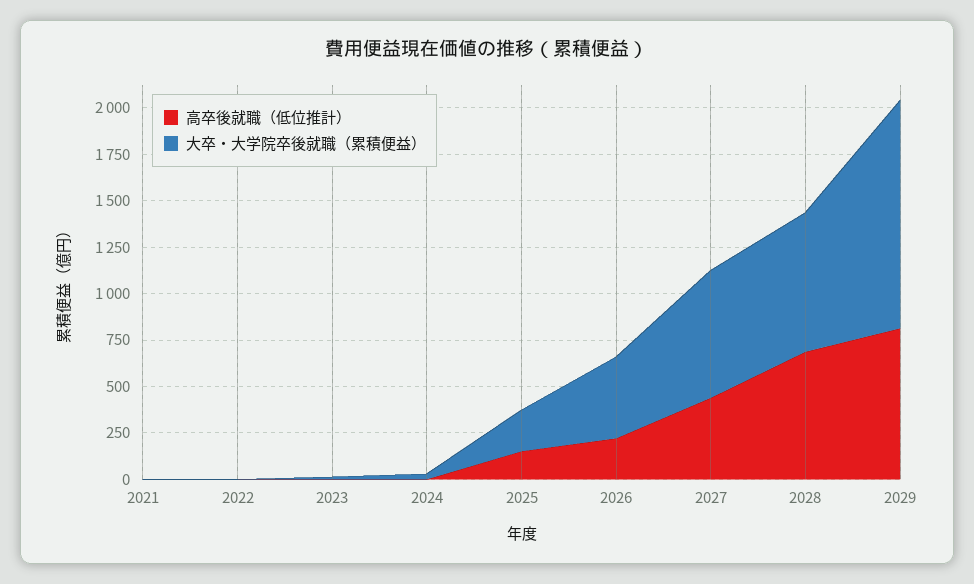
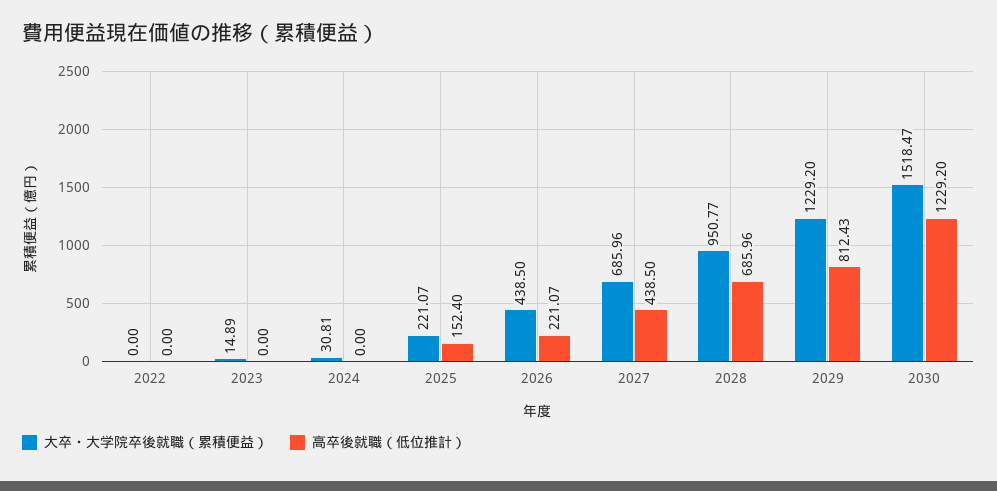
高卒後就職（低位推計）, 2021: 0 -> none
大卒・大学院卒後就職（累積便益）, 2021: 0 -> none
大卒・大学院卒後就職（累積便益）, 2028: 750 -> 950.77
大卒・大学院卒後就職（累積便益）, 2030: none -> 1518.47
高卒後就職（低位推計）, 2030: none -> 1229.2

